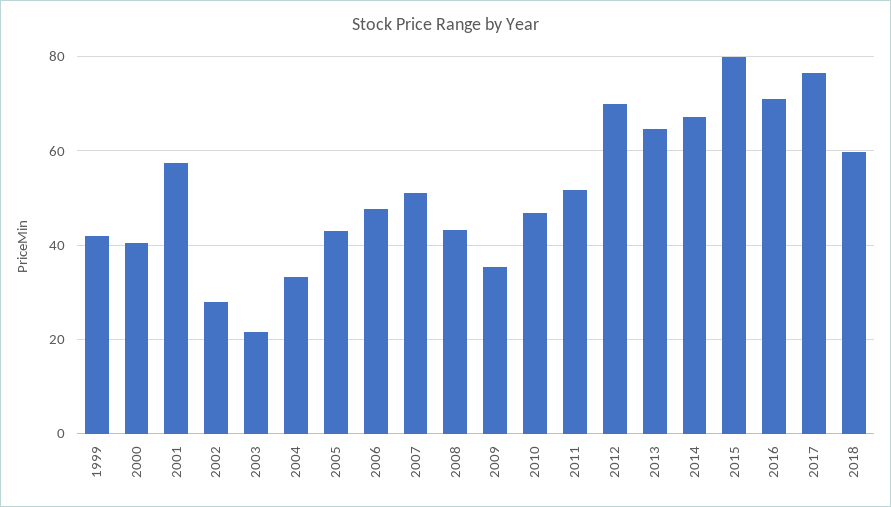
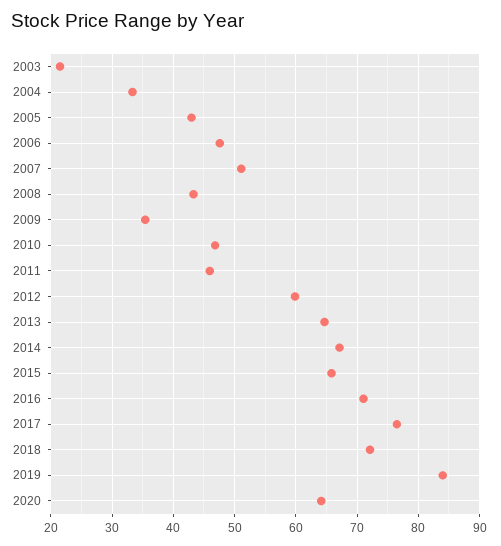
1999: 42 -> none
2000: 40 -> none
2001: 58 -> none
2002: 28 -> none
2011: 52 -> 46
2012: 70 -> 60
2015: 80 -> 66
2018: 60 -> 72
2019: none -> 84
2020: none -> 64

